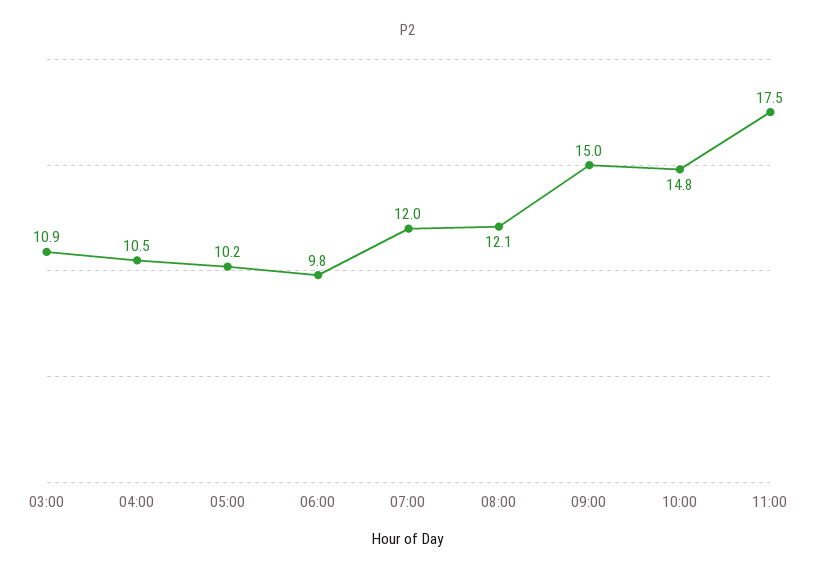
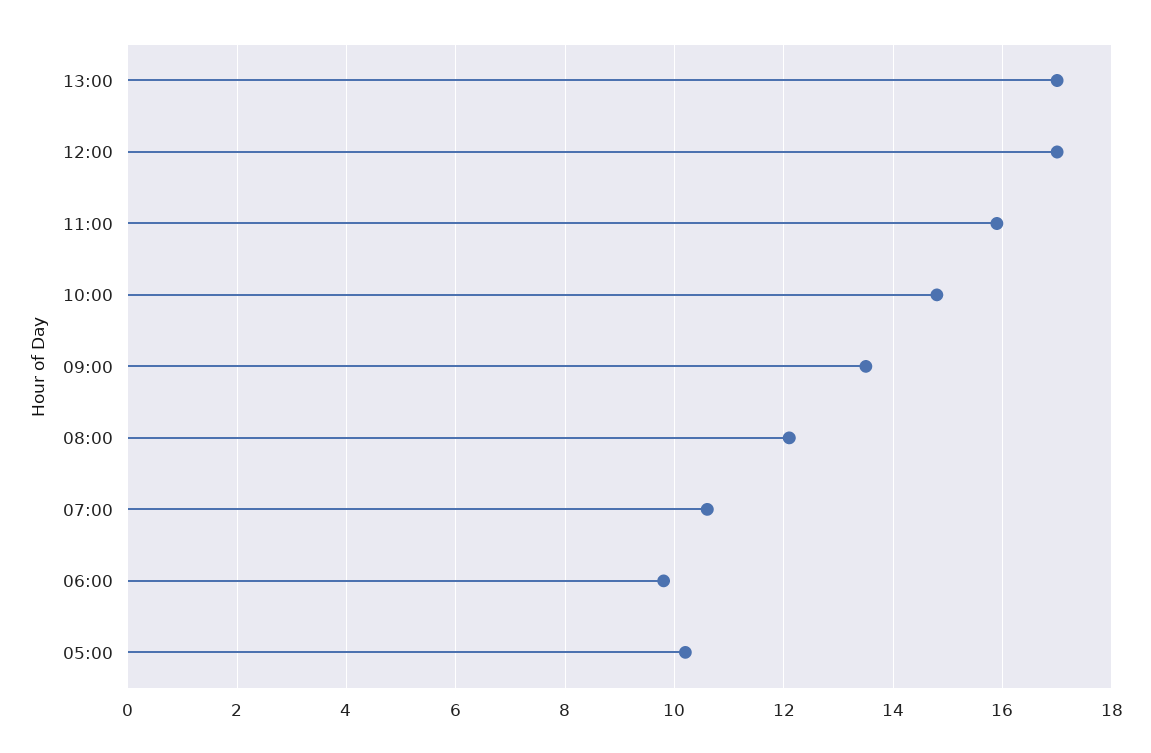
03:00: 10.9 -> none
04:00: 10.5 -> none
07:00: 12 -> 10.5
09:00: 15 -> 13.5
11:00: 17.5 -> 16
13:00: none -> 17
12:00: none -> 17

